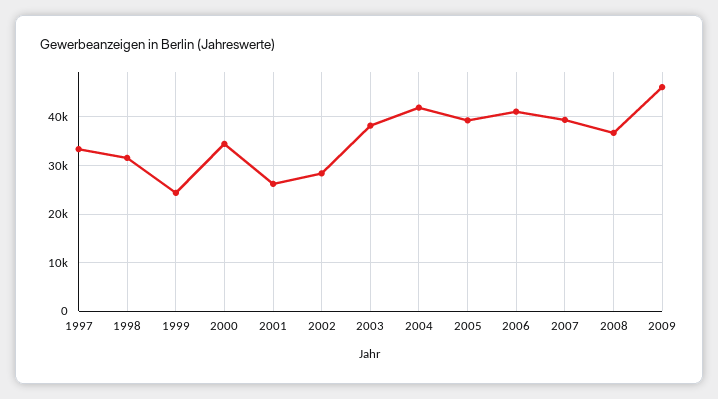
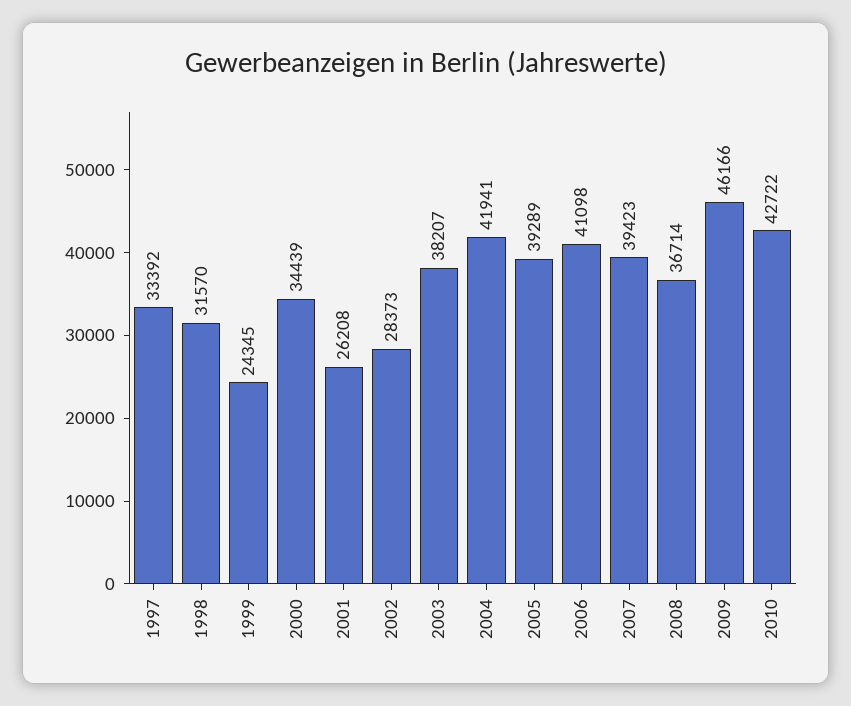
2010: none -> 42722

